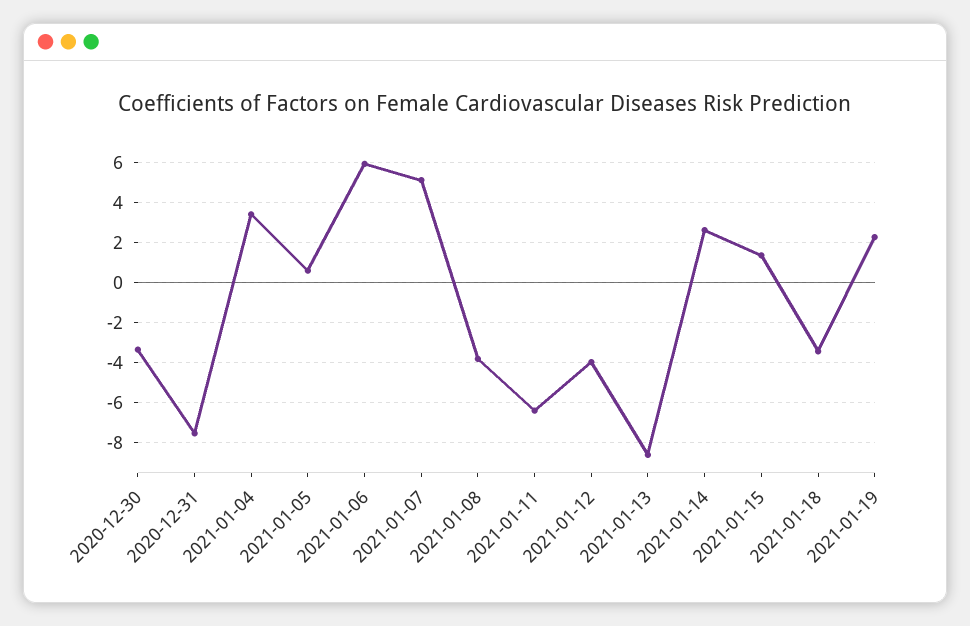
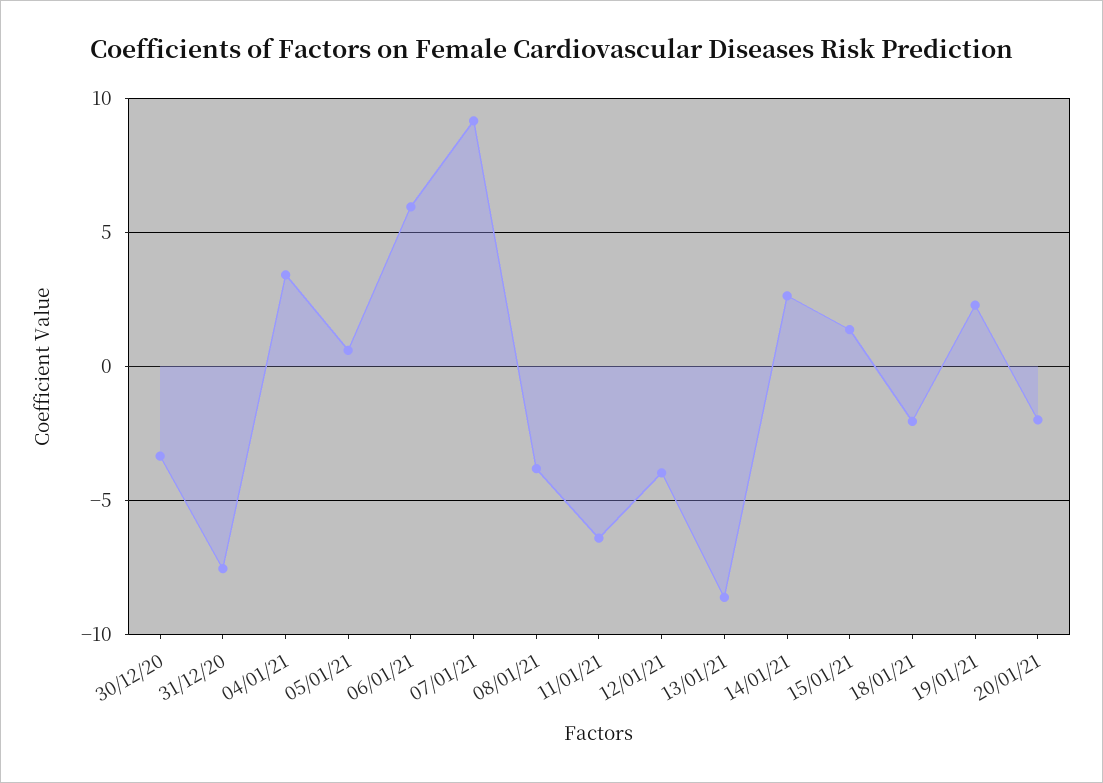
2021-01-07: 5 -> 9
2021-01-18: -3.5 -> -2
20/01/21: none -> -2

